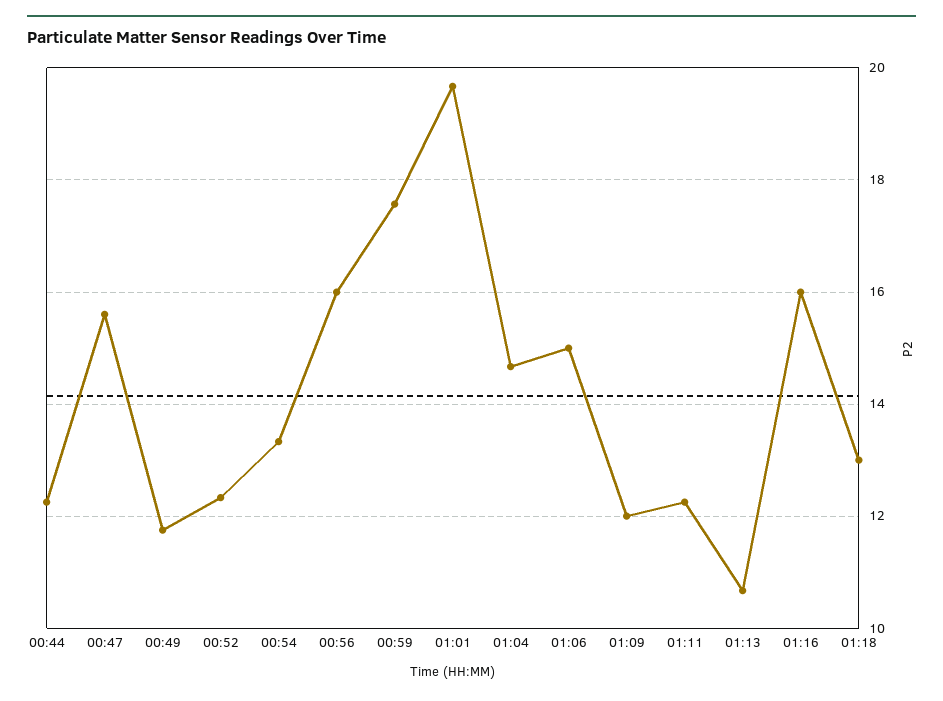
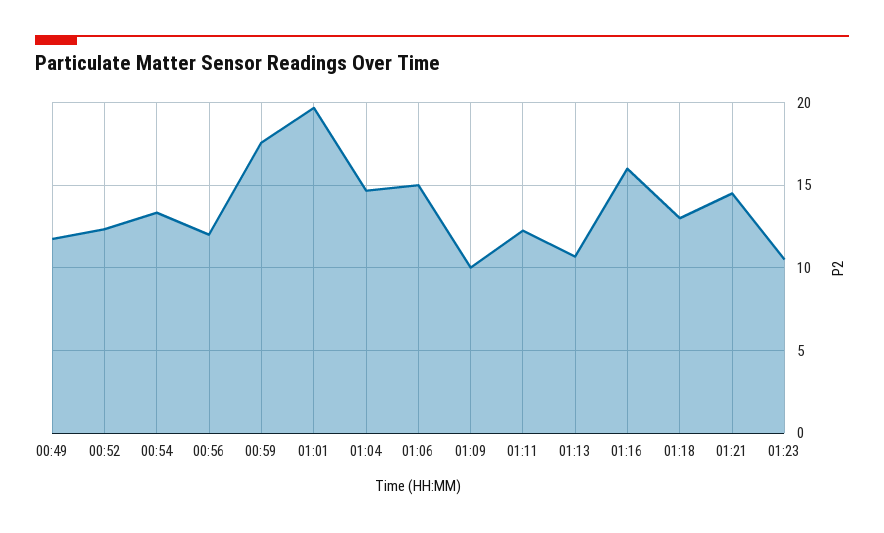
00:44: 12.2 -> none
00:47: 15.6 -> none
00:56: 16 -> 12
01:09: 12 -> 10
01:21: none -> 14.5
01:23: none -> 10.5

